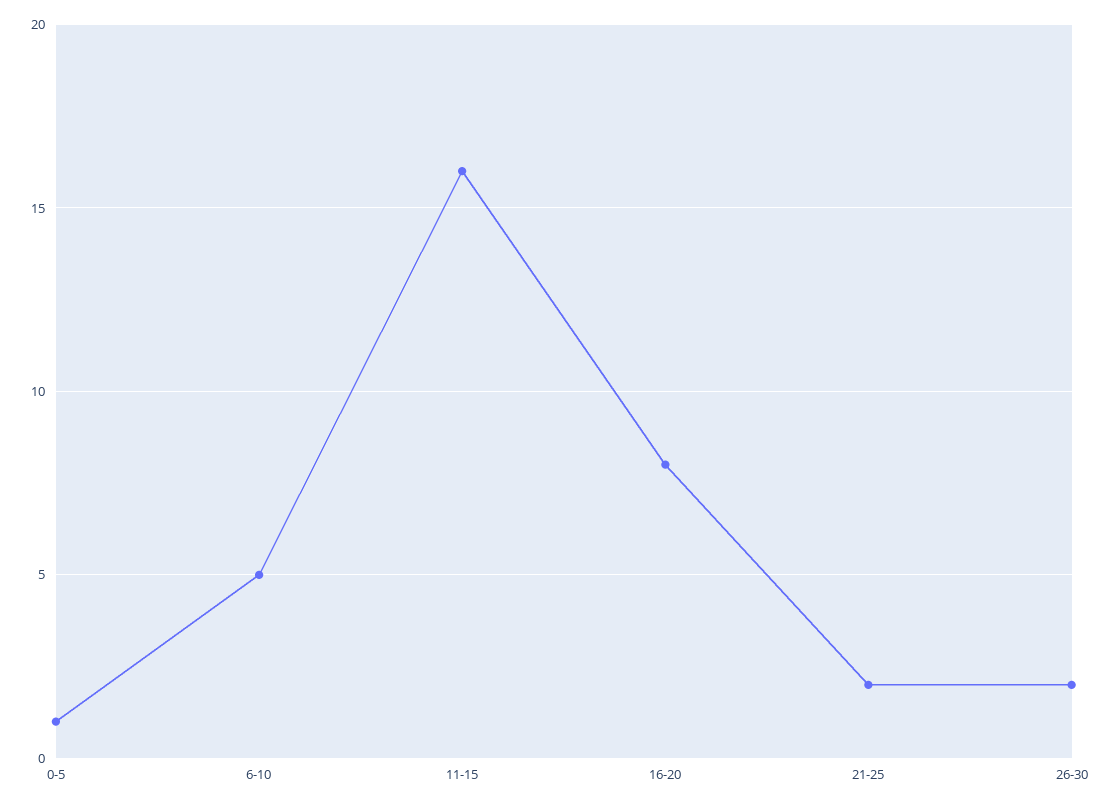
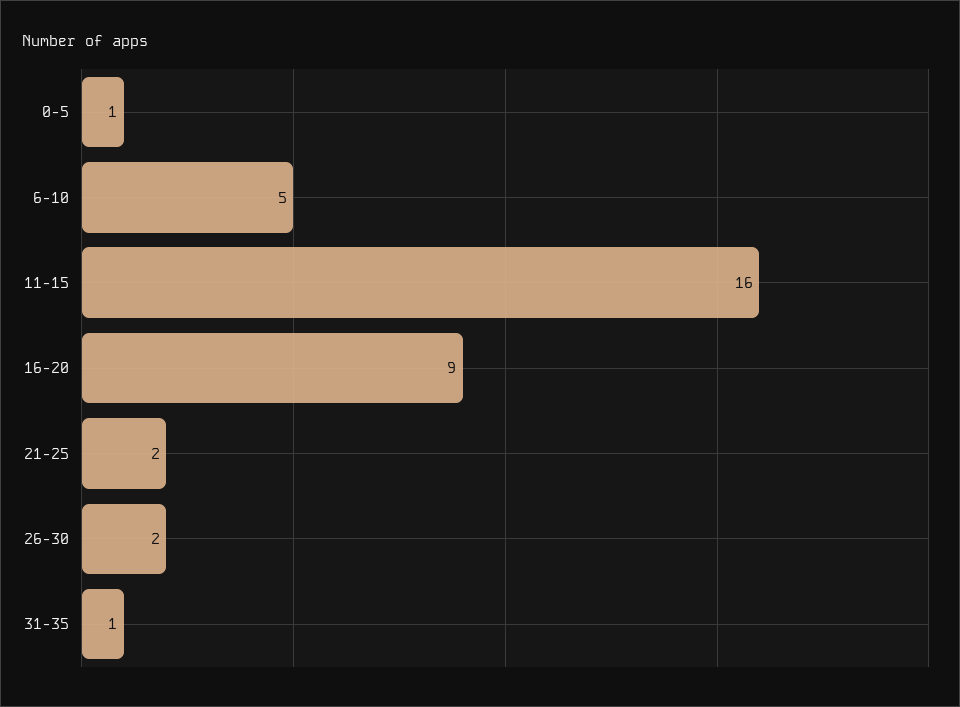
16-20: 8 -> 9
31-35: none -> 1

